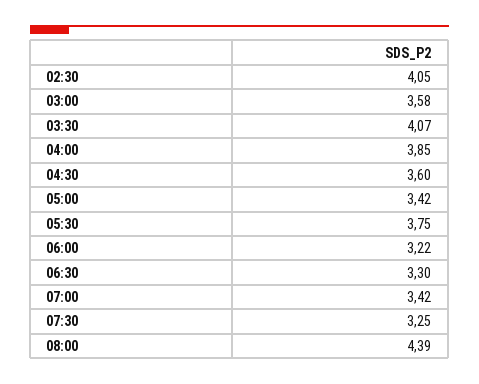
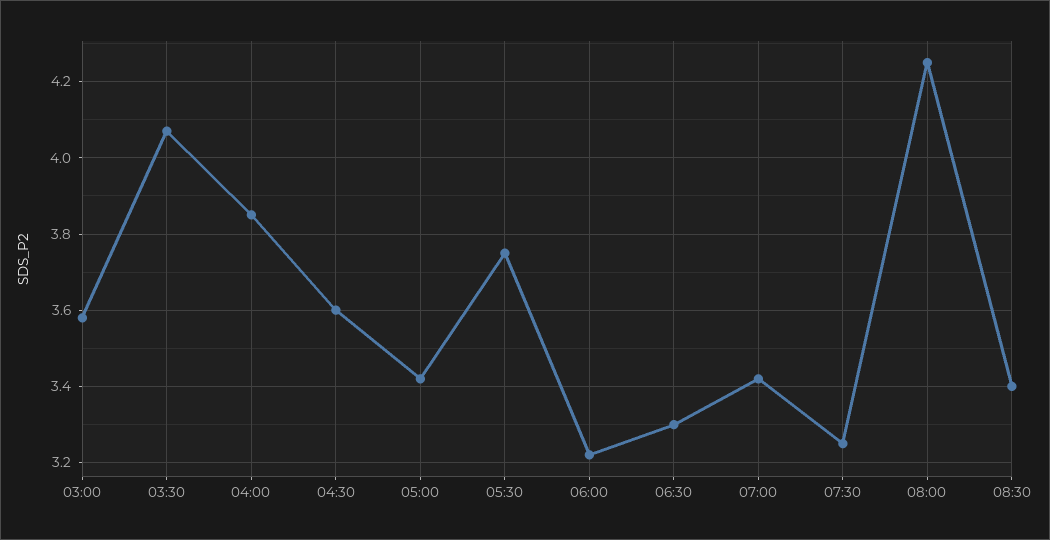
02:30: 4.05 -> none
08:00: 4.39 -> 4.25
08:30: none -> 3.4

